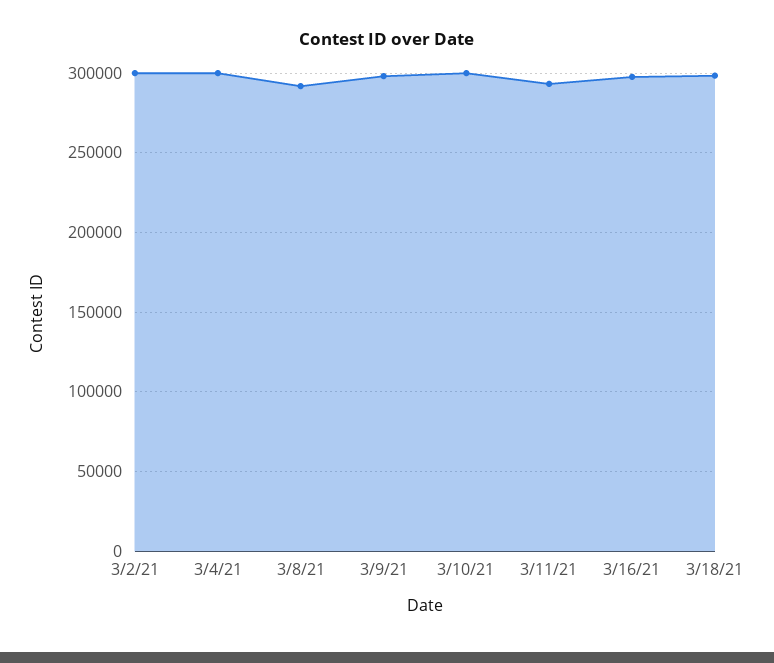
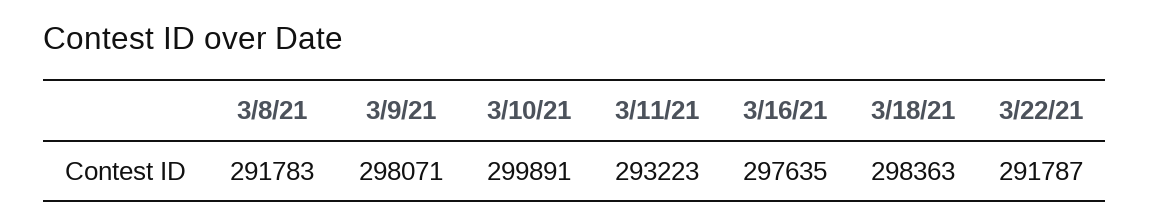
3/2/21: 300000 -> none
3/4/21: 300000 -> none
3/22/21: none -> 291787

